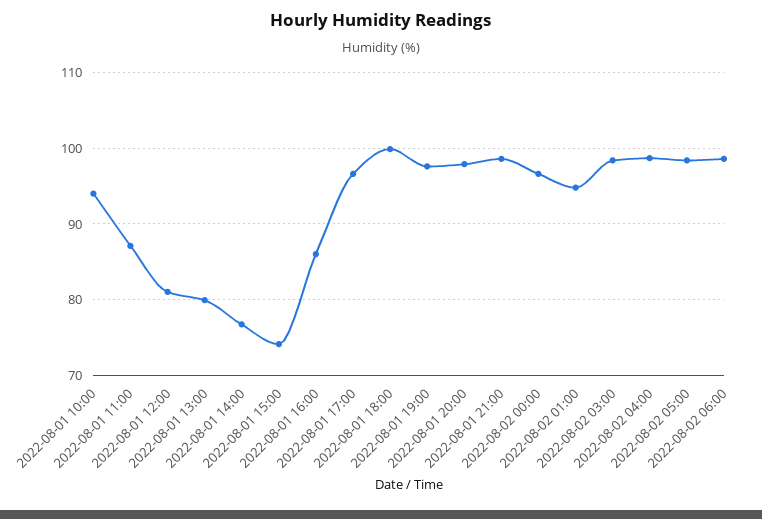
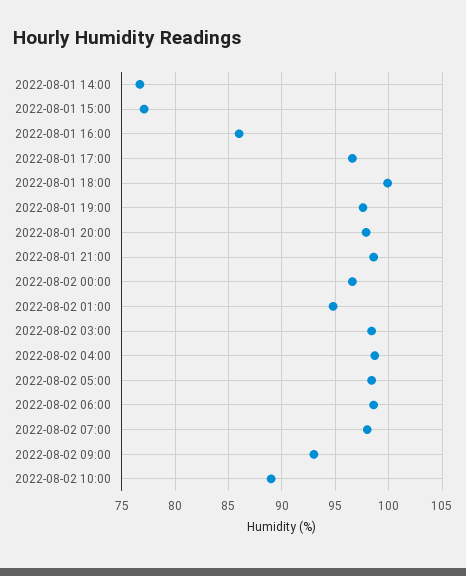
2022-08-01 10:00: 94 -> none
2022-08-01 11:00: 87 -> none
2022-08-01 12:00: 81 -> none
2022-08-01 13:00: 80 -> none
2022-08-01 15:00: 74 -> 77
2022-08-02 07:00: none -> 98
2022-08-02 09:00: none -> 93
2022-08-02 10:00: none -> 89

